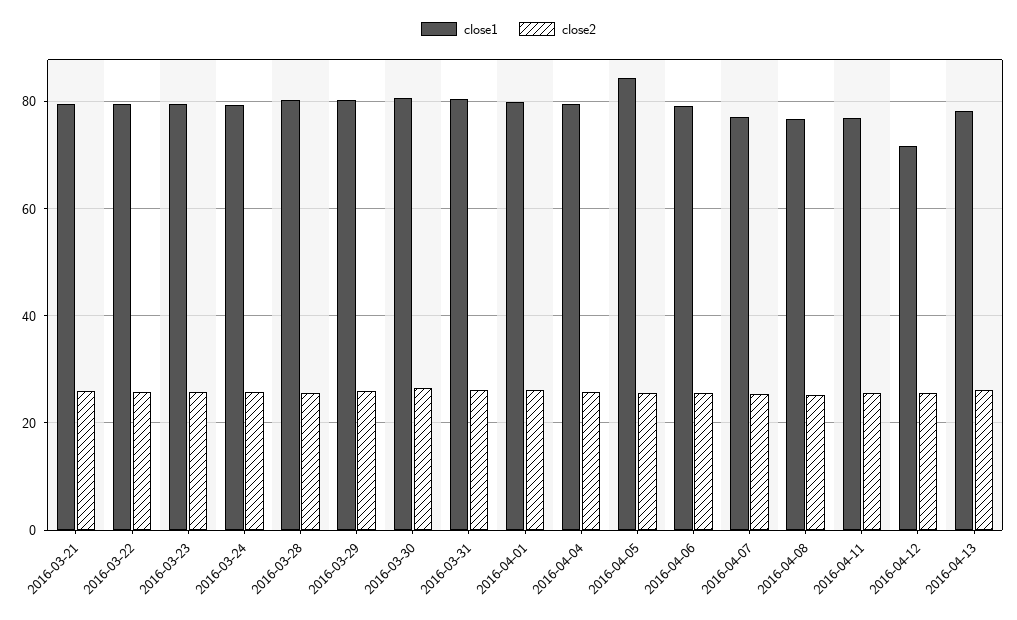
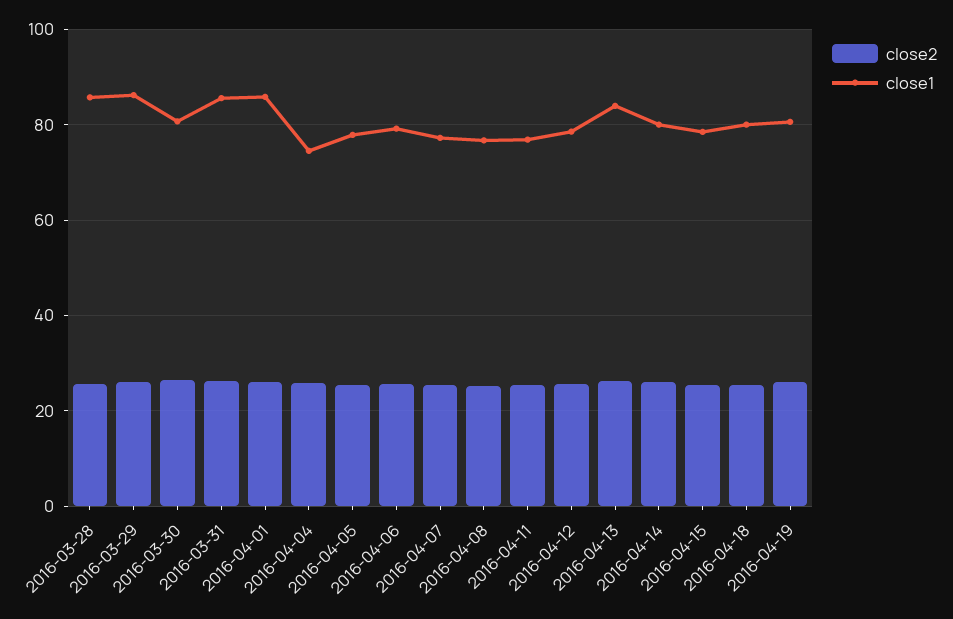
close1, 2016-03-21: 80 -> none
close2, 2016-03-21: 26 -> none
close1, 2016-03-22: 80 -> none
close2, 2016-03-22: 26 -> none
close1, 2016-03-23: 80 -> none
close2, 2016-03-23: 26 -> none
close1, 2016-03-24: 80 -> none
close2, 2016-03-24: 26 -> none
close1, 2016-03-28: 80 -> 86
close1, 2016-03-29: 80 -> 86
close1, 2016-03-31: 80 -> 86
close1, 2016-04-01: 80 -> 86
close1, 2016-04-04: 80 -> 74
close1, 2016-04-05: 84 -> 78
close1, 2016-04-12: 72 -> 78
close1, 2016-04-13: 78 -> 84
close2, 2016-04-14: none -> 26
close1, 2016-04-14: none -> 80
close2, 2016-04-15: none -> 26
close1, 2016-04-15: none -> 78
close2, 2016-04-18: none -> 26
close1, 2016-04-18: none -> 80
close2, 2016-04-19: none -> 26
close1, 2016-04-19: none -> 80

